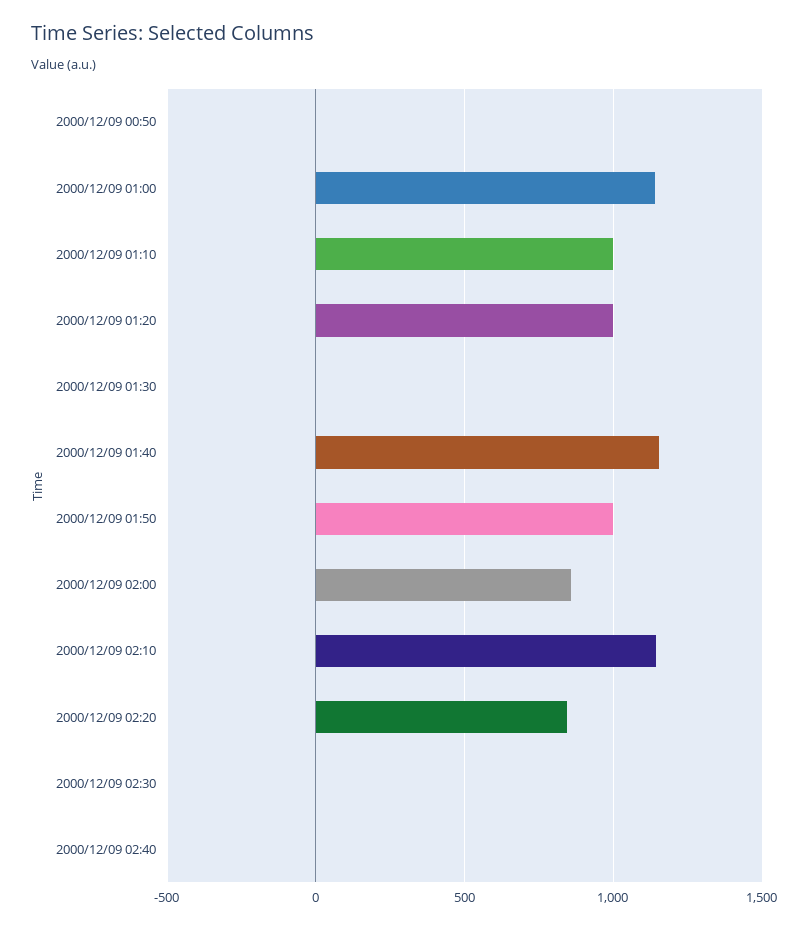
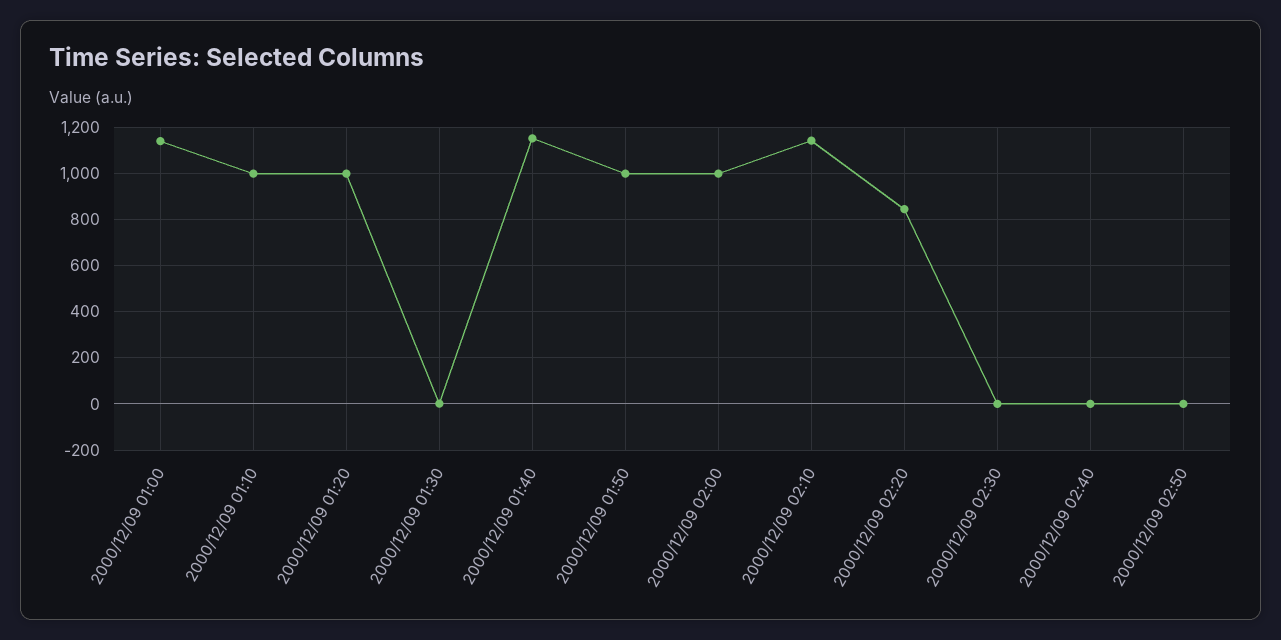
2000/12/09 00:50: 0 -> none
2000/12/09 02:00: 850 -> 1000
2000/12/09 02:50: none -> 0

